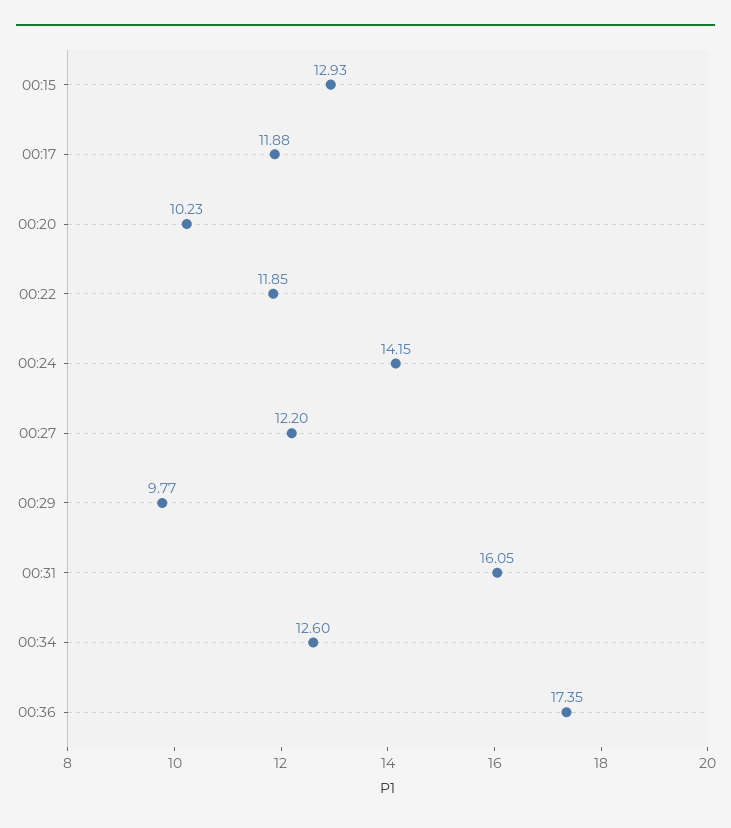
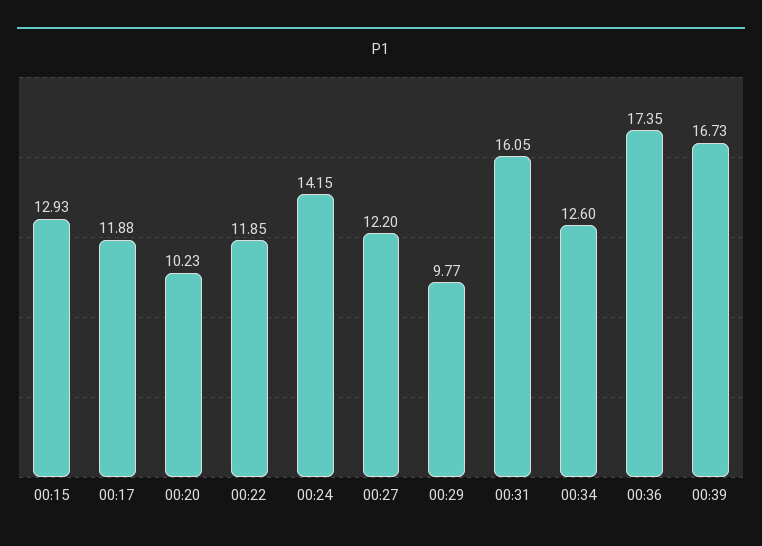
00:39: none -> 16.73

